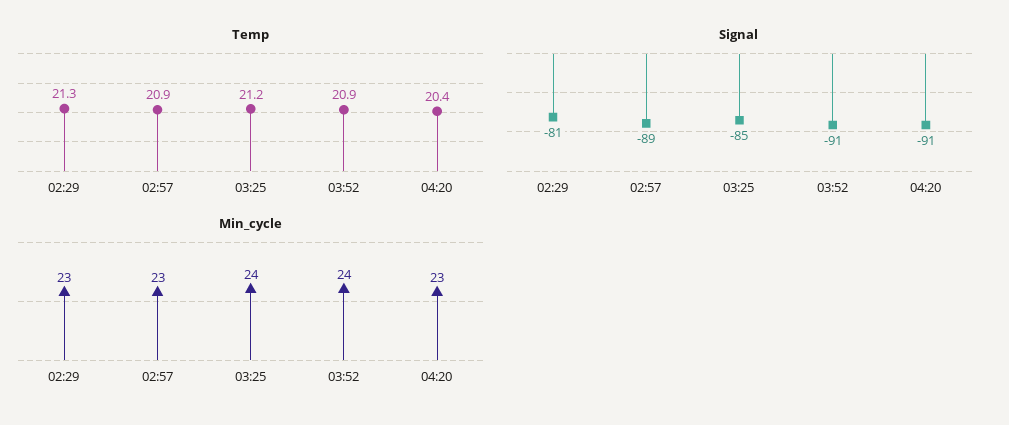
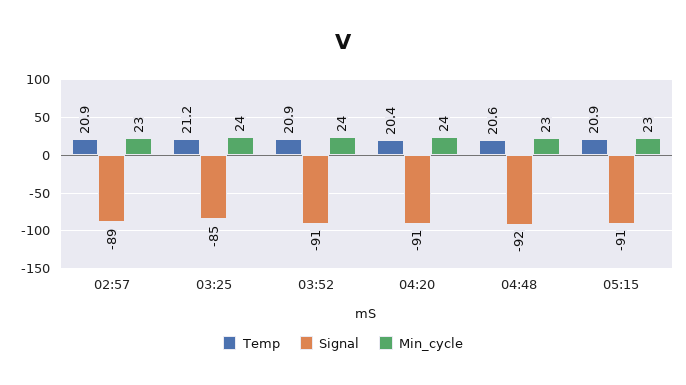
Temp, 02:29: 21.3 -> none
Signal, 02:29: -81 -> none
Min_cycle, 02:29: 23 -> none
Min_cycle, 04:20: 23 -> 24
Temp, 04:48: none -> 20.6
Signal, 04:48: none -> -92
Min_cycle, 04:48: none -> 23
Temp, 05:15: none -> 20.9
Signal, 05:15: none -> -91
Min_cycle, 05:15: none -> 23

